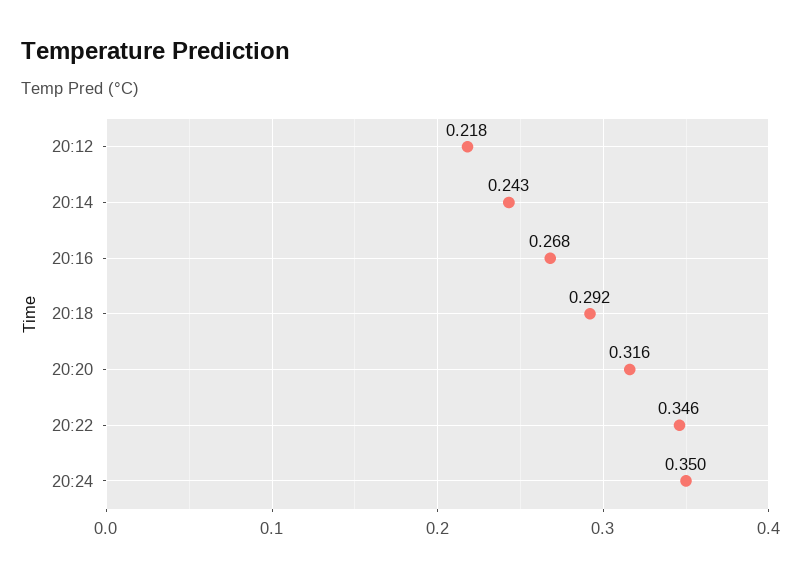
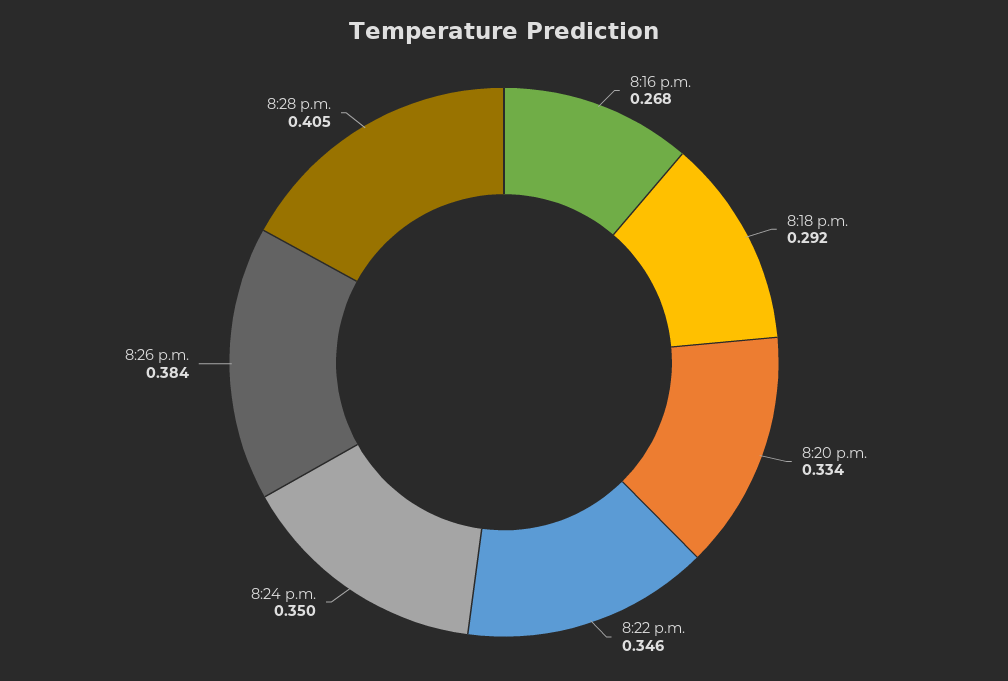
20:12: 0.218 -> none
20:14: 0.243 -> none
20:20: 0.316 -> 0.334
8:26 p.m.: none -> 0.384
8:28 p.m.: none -> 0.405

